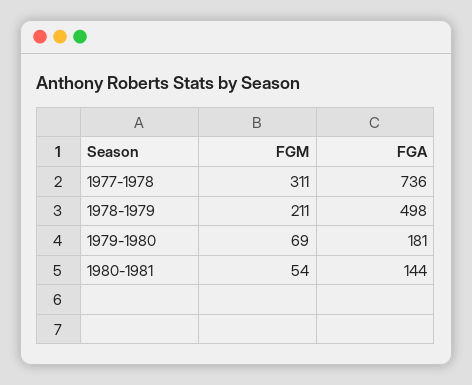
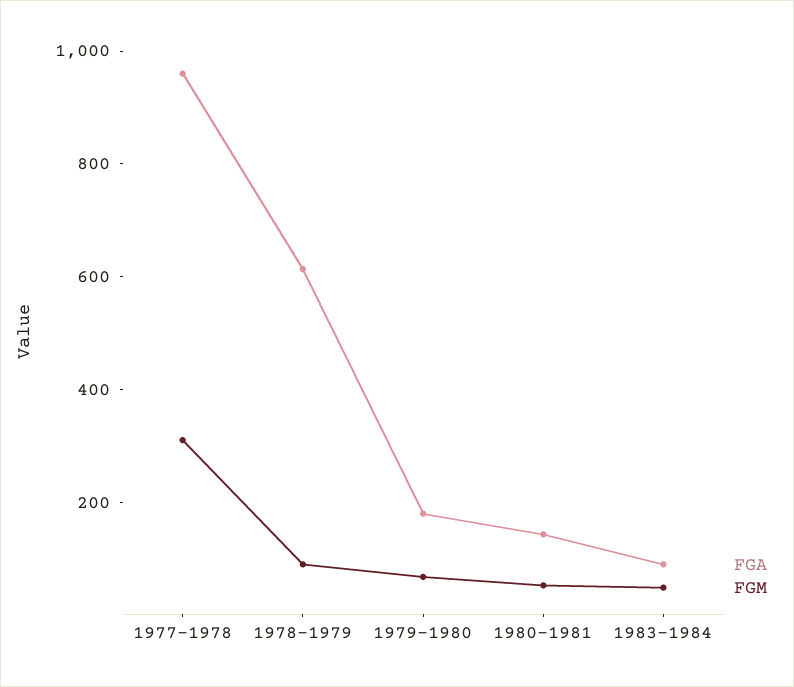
FGA, 1977-1978: 736 -> 950
FGM, 1978-1979: 211 -> 100
FGA, 1978-1979: 498 -> 600
FGA, 1983-1984: none -> 100
FGM, 1983-1984: none -> 50

